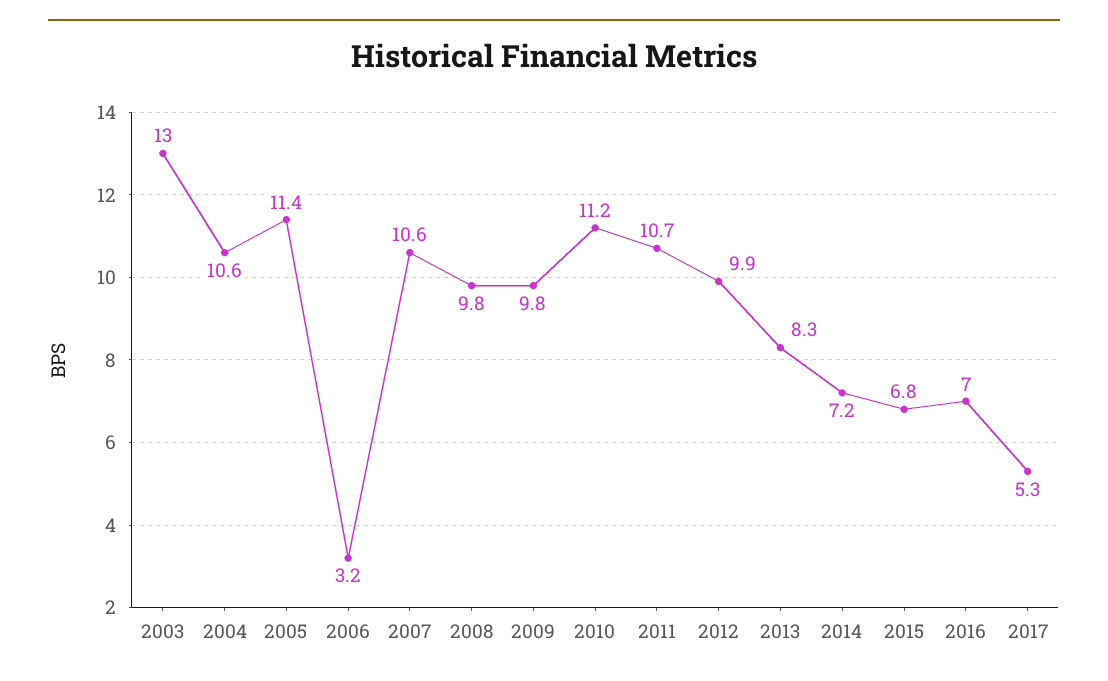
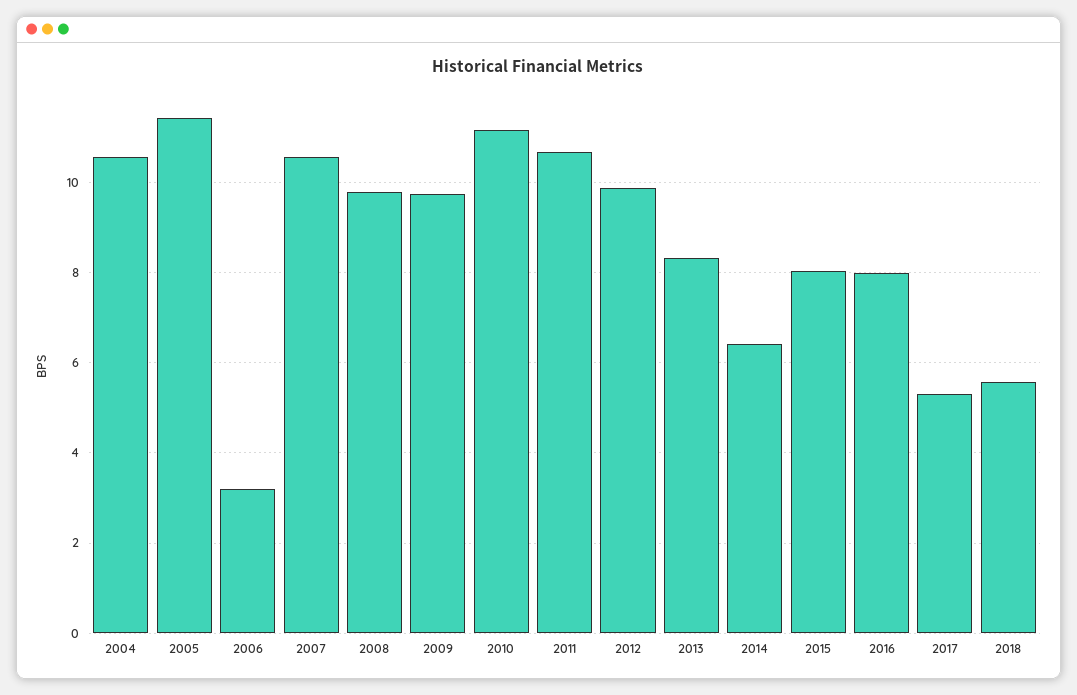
2003: 13 -> none
2014: 7.2 -> 6.4
2015: 6.8 -> 8
2016: 7 -> 8
2018: none -> 5.6

